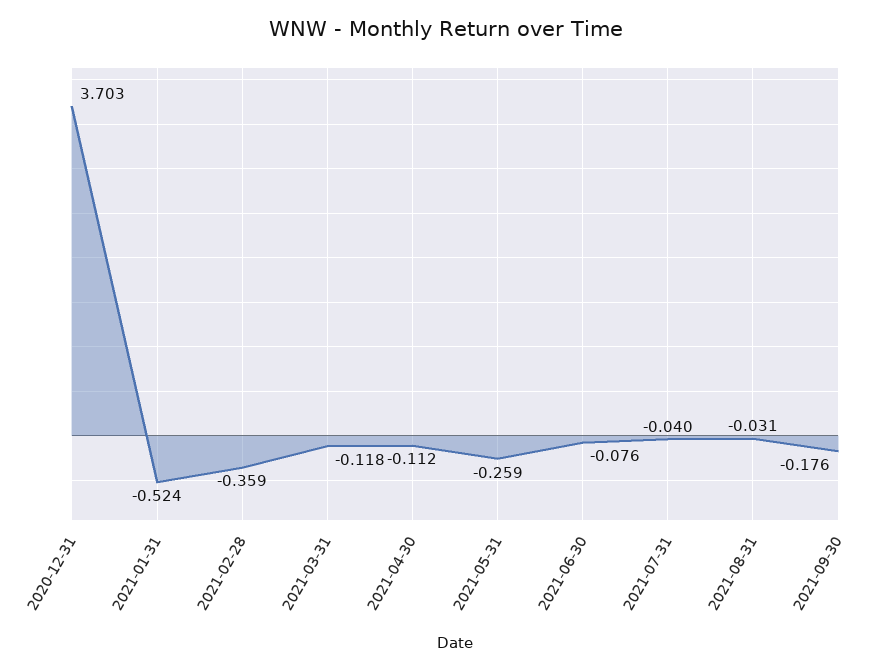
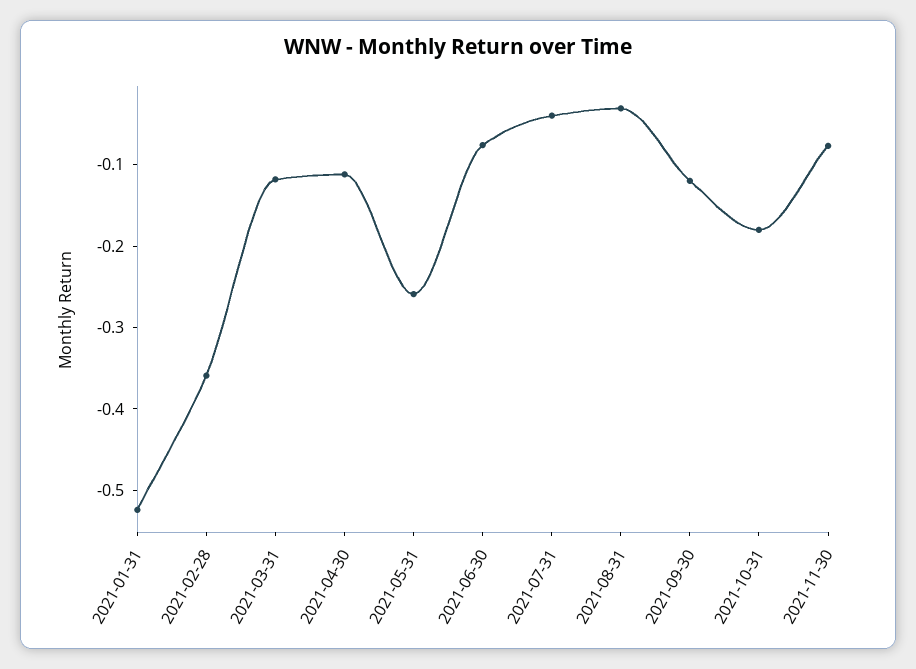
2020-12-31: 3.703 -> none
2021-09-30: -0.176 -> -0.12
2021-10-31: none -> -0.18
2021-11-30: none -> -0.08

